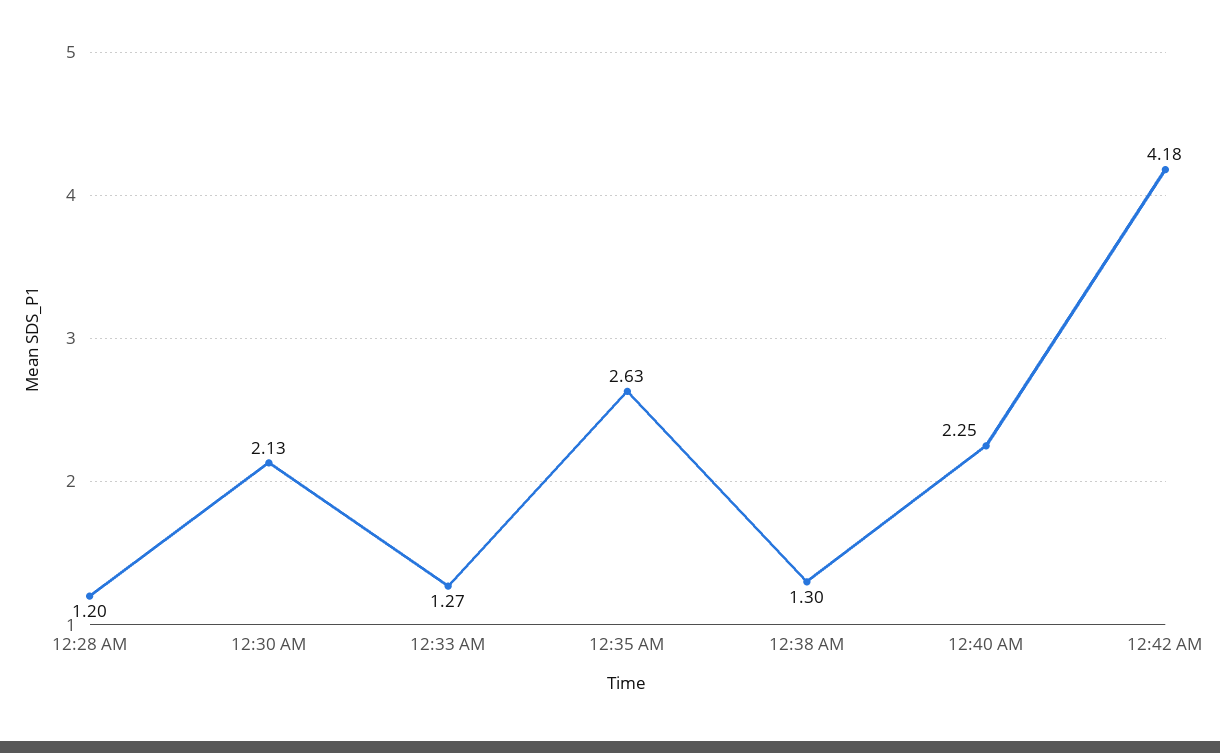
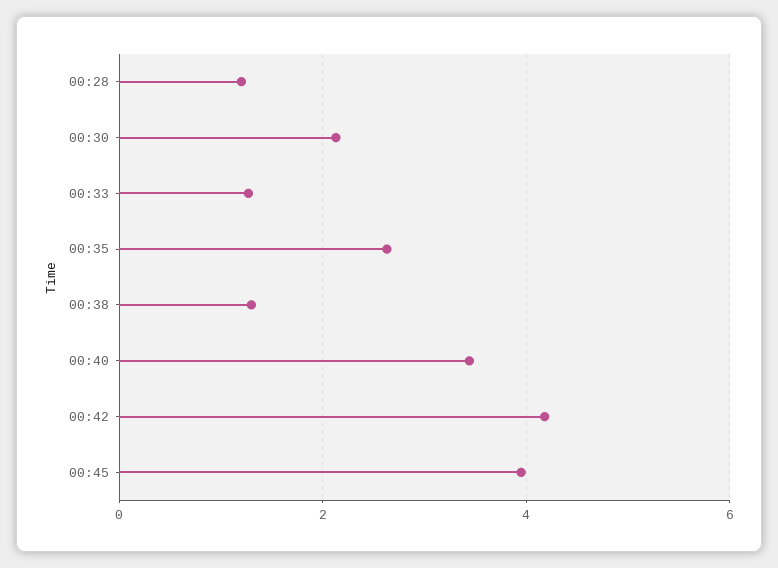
12:40 AM: 2.25 -> 3.4
00:45: none -> 4

